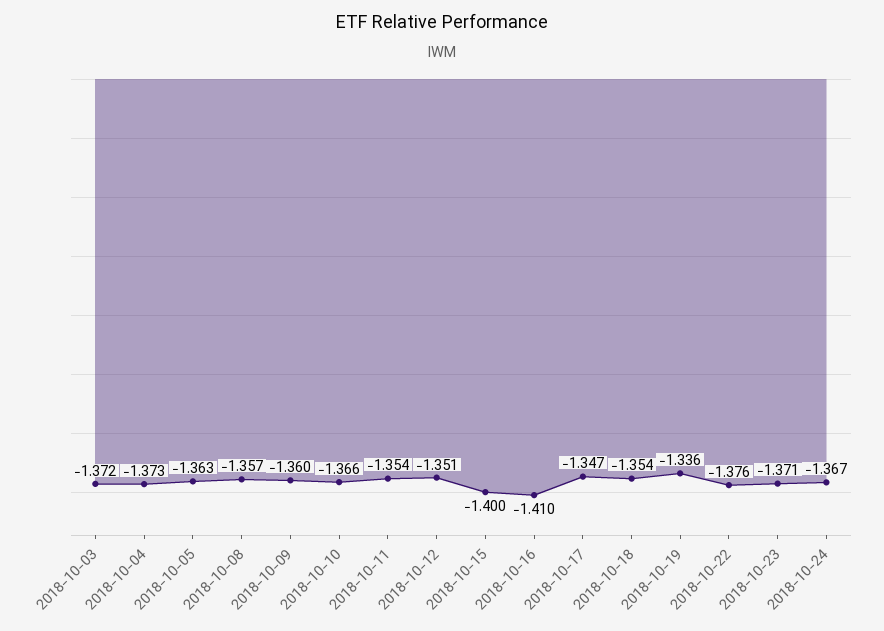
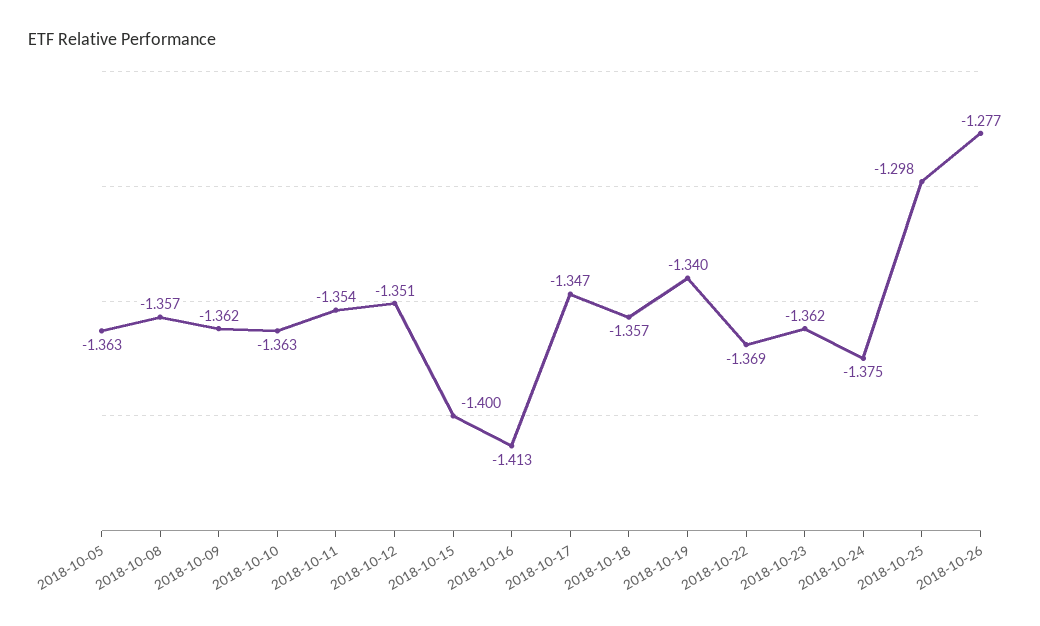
2018-10-03: -1.372 -> none
2018-10-04: -1.373 -> none
2018-10-09: -1.36 -> -1.362
2018-10-10: -1.366 -> -1.363
2018-10-16: -1.41 -> -1.413
2018-10-18: -1.354 -> -1.357
2018-10-19: -1.336 -> -1.34
2018-10-22: -1.376 -> -1.369
2018-10-23: -1.371 -> -1.362
2018-10-24: -1.367 -> -1.375
2018-10-25: none -> -1.298
2018-10-26: none -> -1.277

